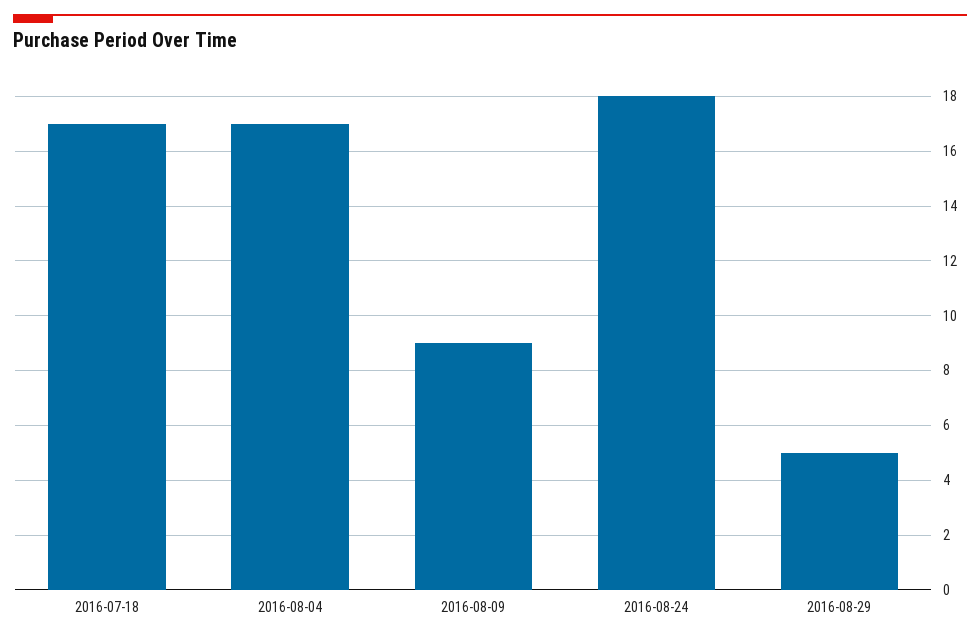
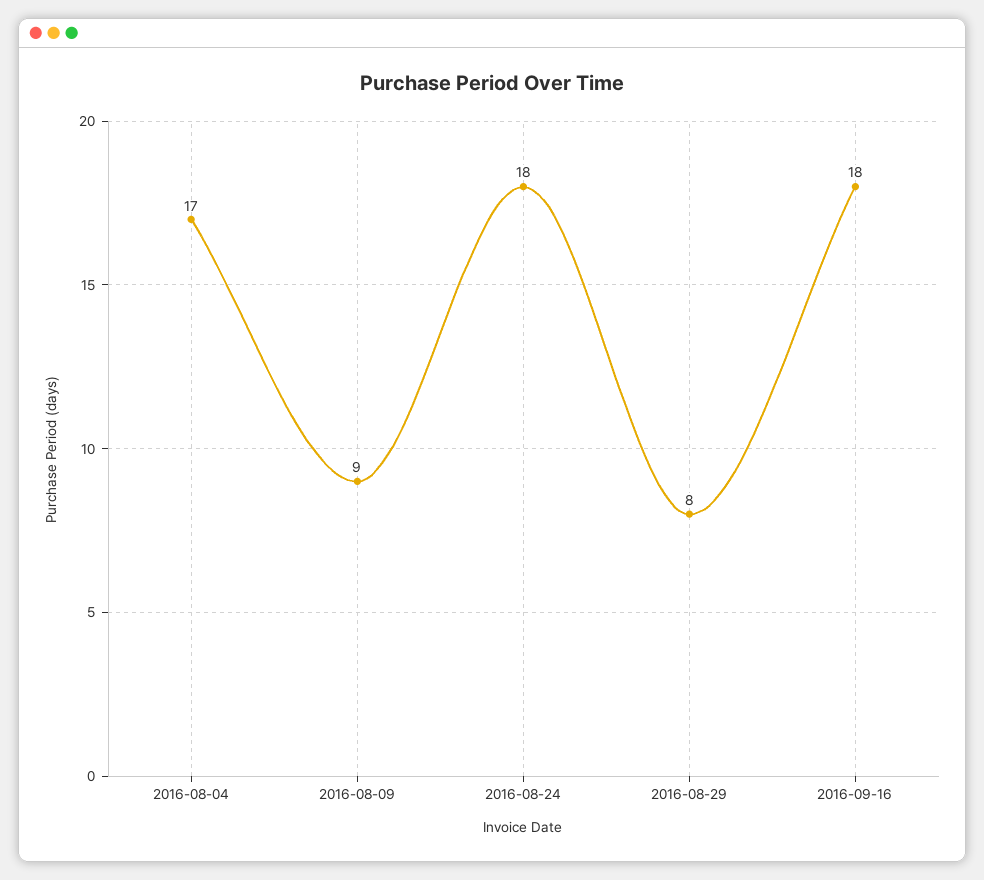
2016-07-18: 17 -> none
2016-08-29: 5 -> 8
2016-09-16: none -> 18

